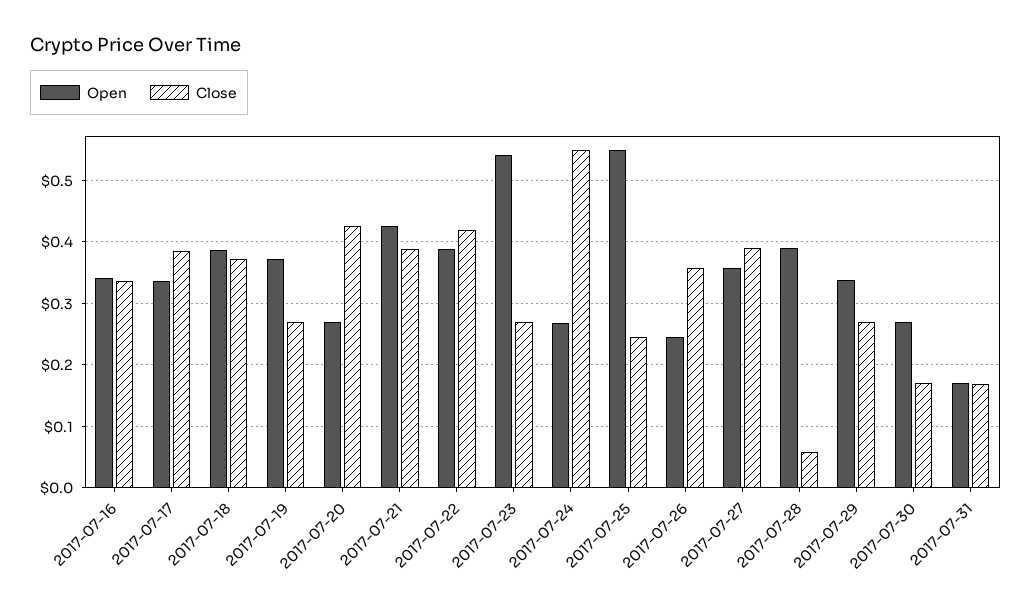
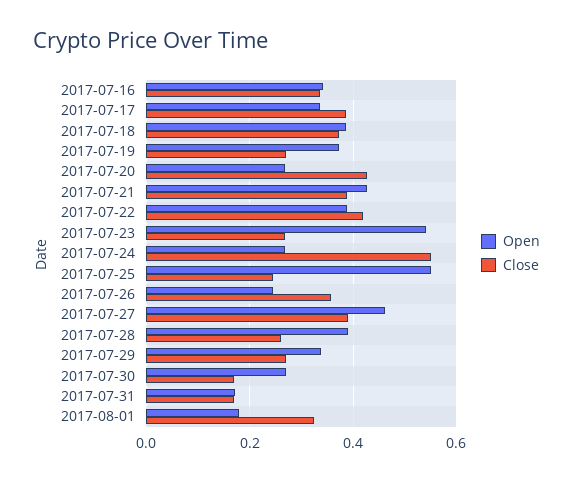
Open, 2017-07-27: 0.36 -> 0.46
Close, 2017-07-28: 0.06 -> 0.26
Open, 2017-08-01: none -> 0.18
Close, 2017-08-01: none -> 0.32

